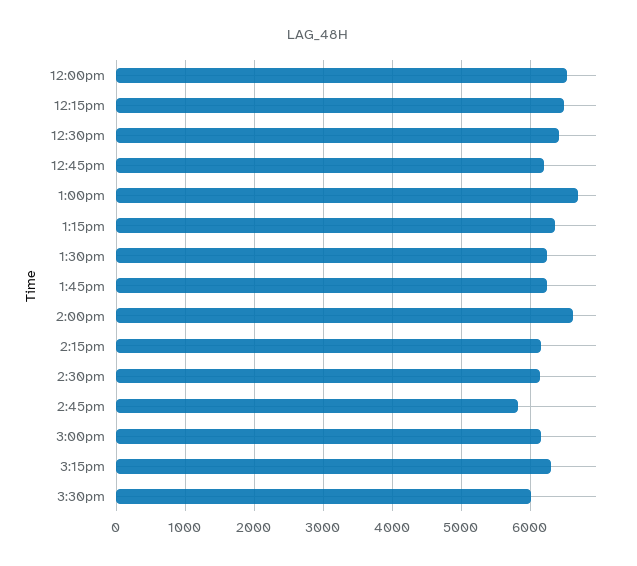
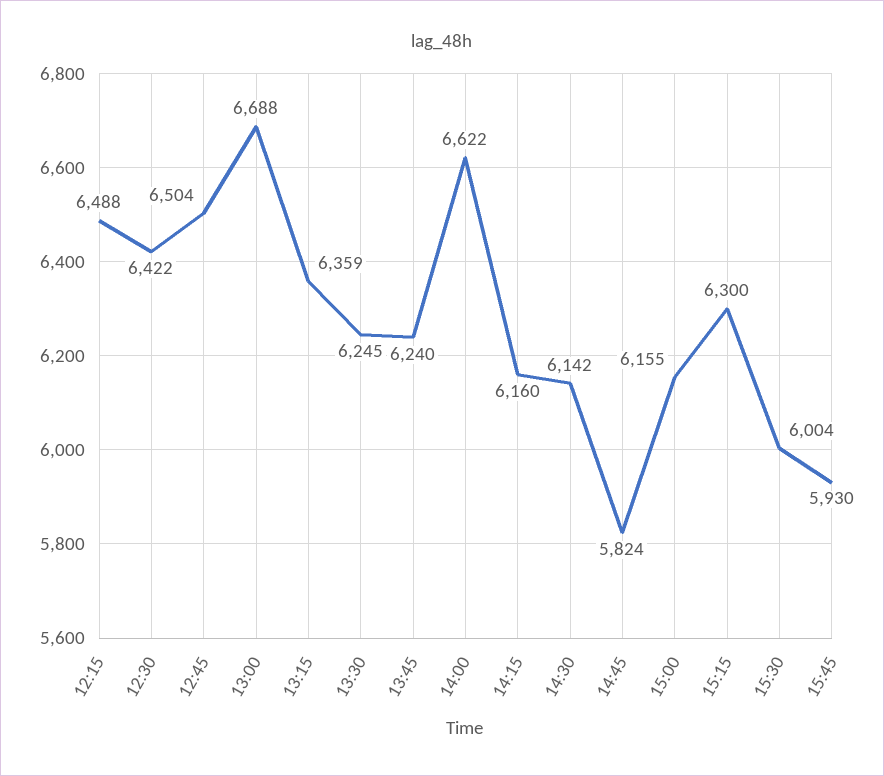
12:00pm: 6500 -> none
12:45pm: 6200 -> 6504
15:45: none -> 5930

